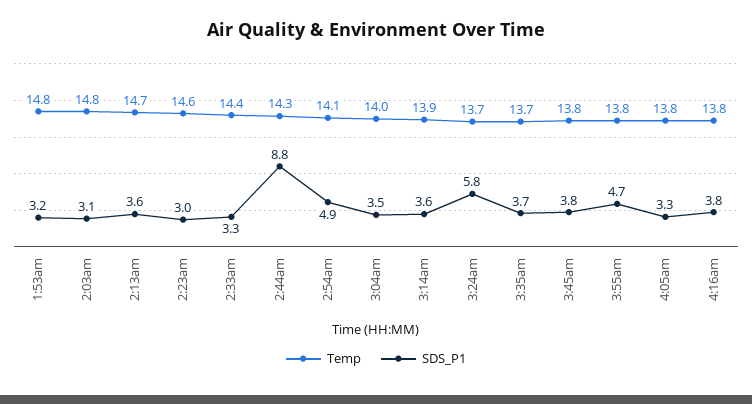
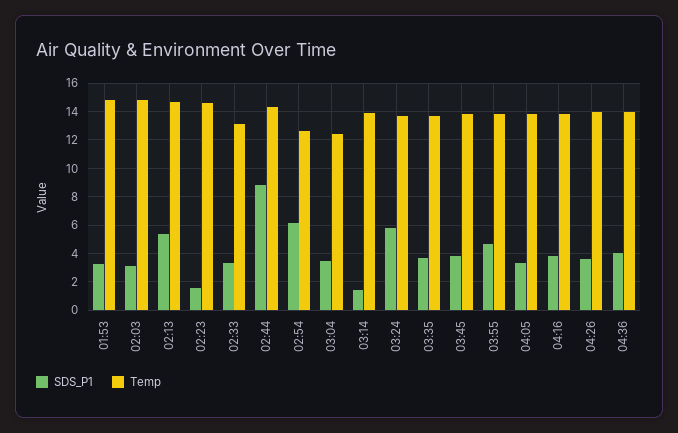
SDS_P1, 2:13am: 3.6 -> 5.5
SDS_P1, 2:23am: 3 -> 1.5
Temp, 2:33am: 14.4 -> 13
Temp, 2:54am: 14.1 -> 12.5
SDS_P1, 2:54am: 4.9 -> 6
Temp, 3:04am: 14 -> 12.5
SDS_P1, 3:14am: 3.6 -> 1.5
SDS_P1, 04:26: none -> 3.5
Temp, 04:26: none -> 14
SDS_P1, 04:36: none -> 4
Temp, 04:36: none -> 14

